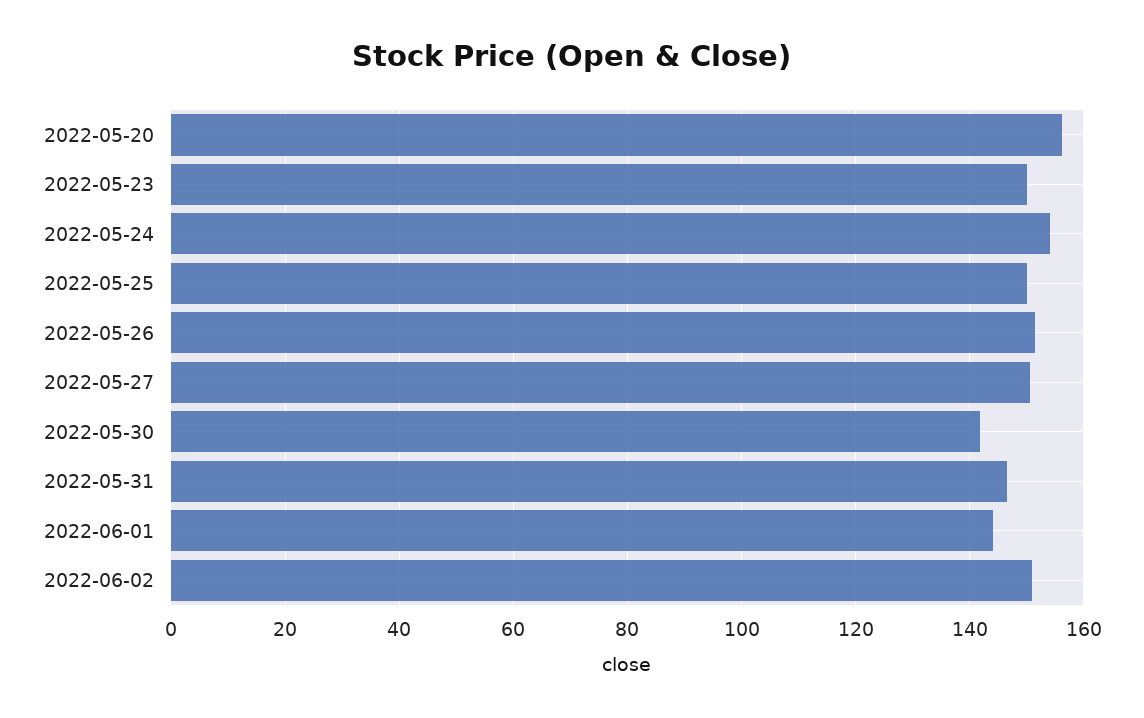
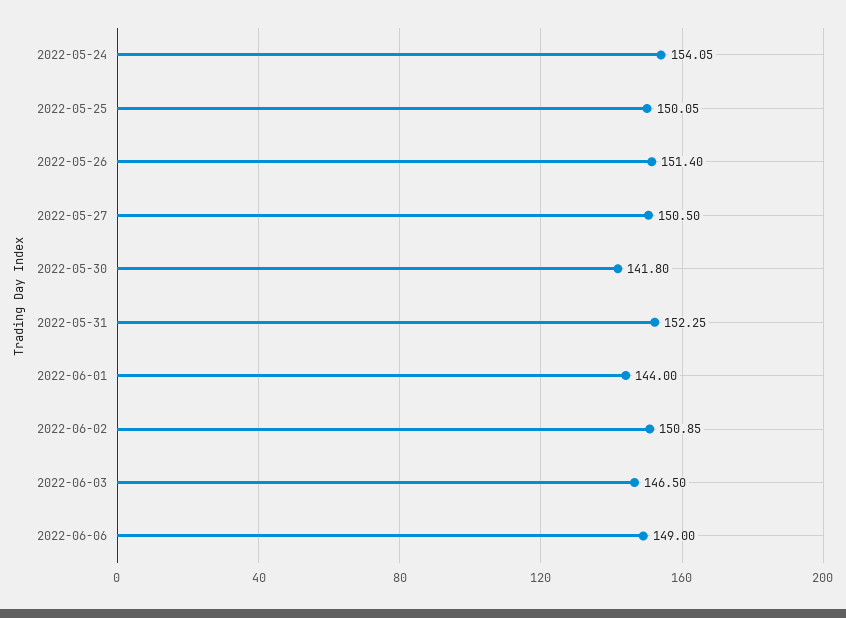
2022-05-20: 156 -> none
2022-05-23: 150 -> none
2022-05-31: 146 -> 152.25
2022-06-03: none -> 146.5
2022-06-06: none -> 149

